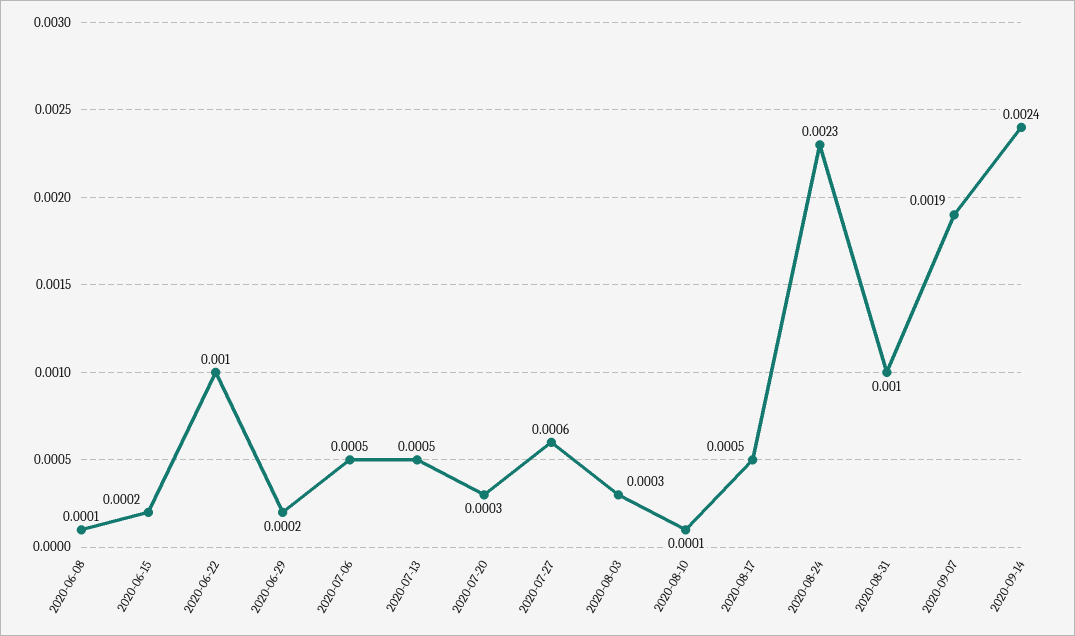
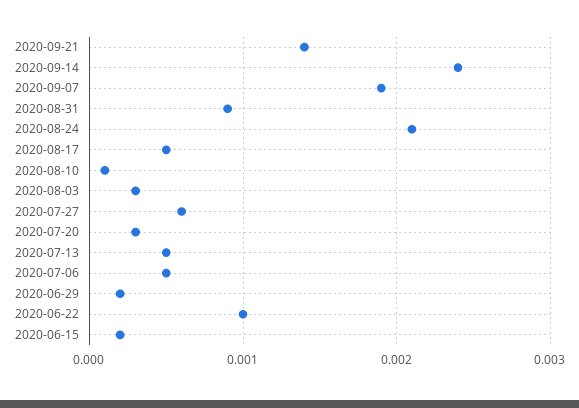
2020-06-08: 0.0001 -> none
2020-08-24: 0.0023 -> 0.0021
2020-08-31: 0.001 -> 0.0009
2020-09-21: none -> 0.0014

